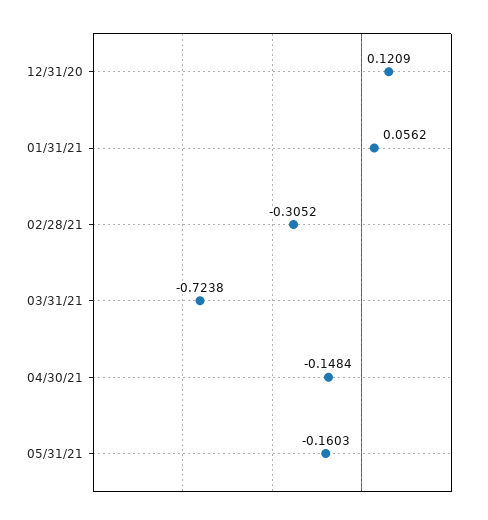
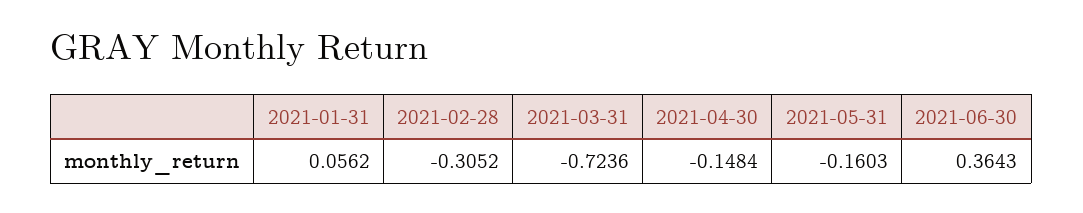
12/31/20: 0.1209 -> none
03/31/21: -0.7238 -> -0.7236
2021-06-30: none -> 0.3643

